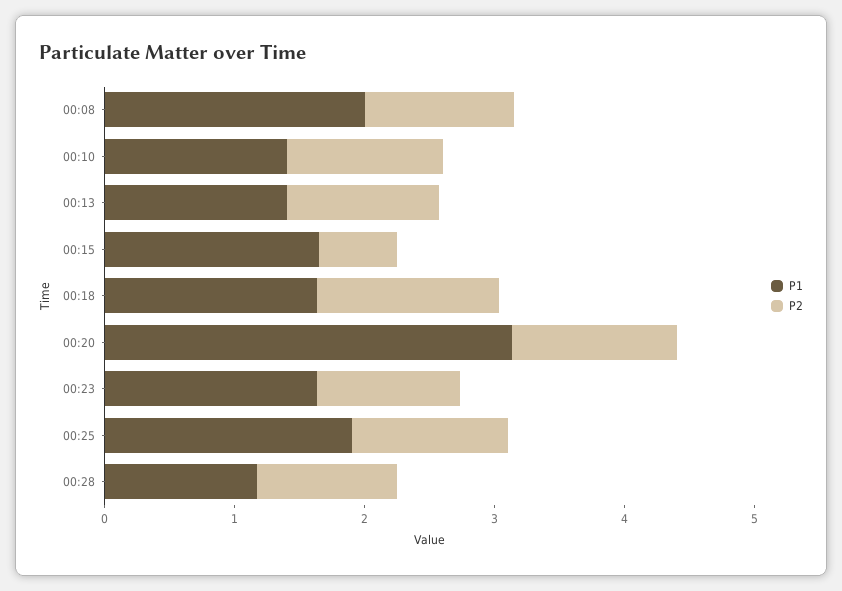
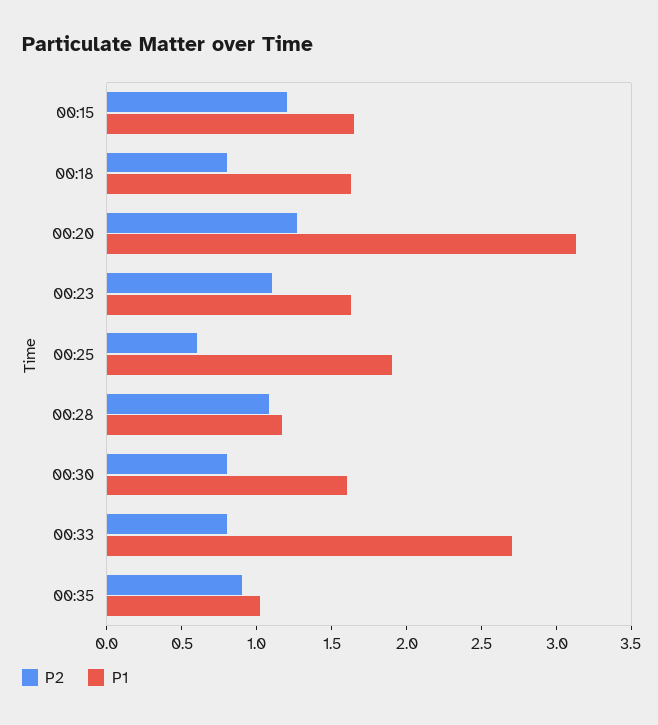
P1, 00:08: 2 -> none
P2, 00:08: 1.2 -> none
P1, 00:10: 1.4 -> none
P2, 00:10: 1.2 -> none
P1, 00:13: 1.4 -> none
P2, 00:13: 1.2 -> none
P2, 00:15: 0.6 -> 1.2
P2, 00:18: 1.4 -> 0.8
P2, 00:25: 1.2 -> 0.6
P2, 00:30: none -> 0.8
P1, 00:30: none -> 1.6
P2, 00:33: none -> 0.8
P1, 00:33: none -> 2.7
P2, 00:35: none -> 0.9
P1, 00:35: none -> 1

